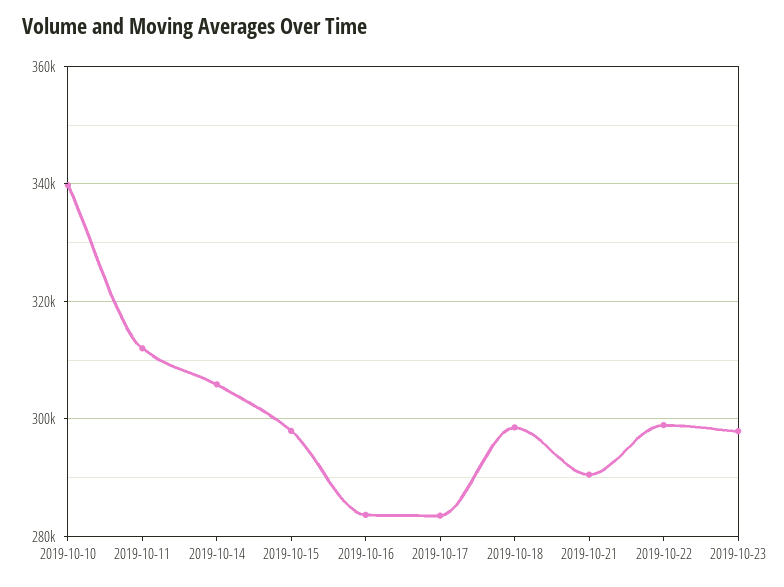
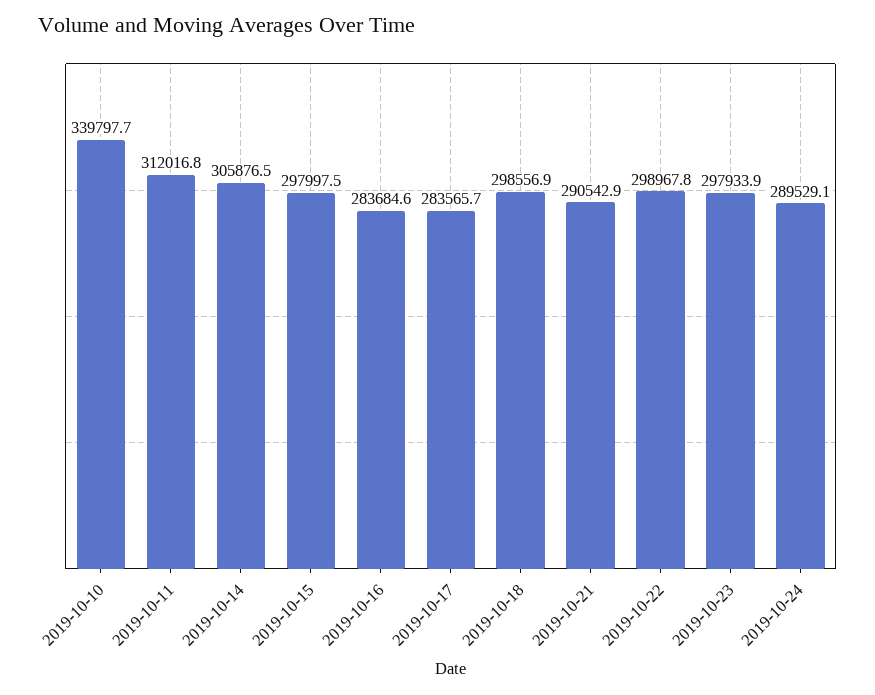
2019-10-24: none -> 289529.1

